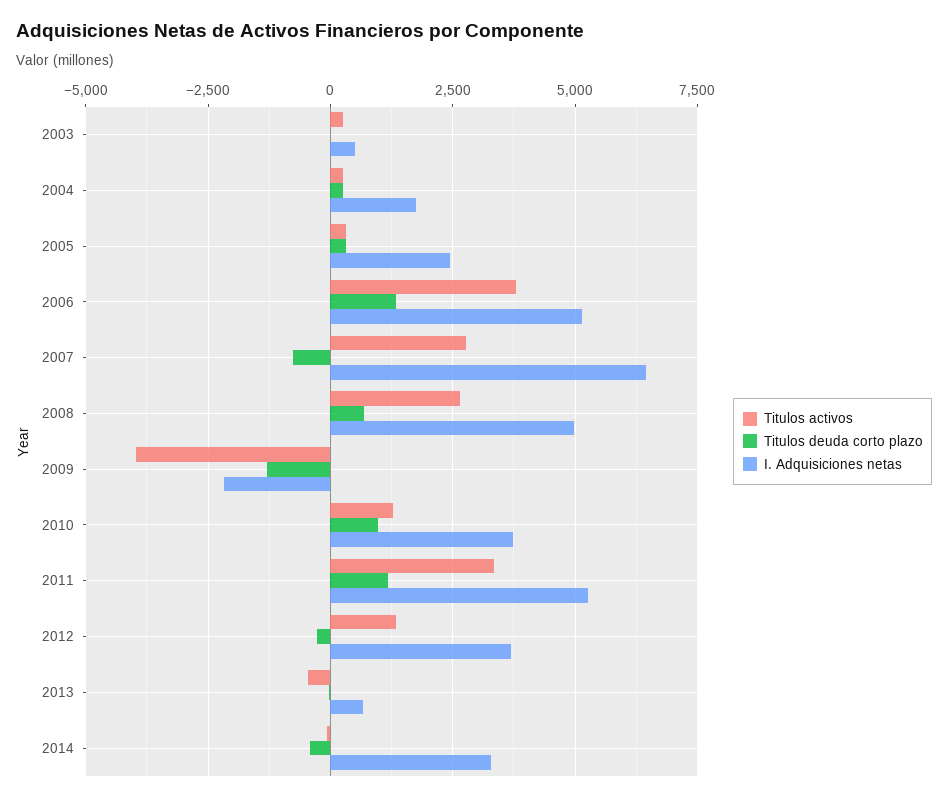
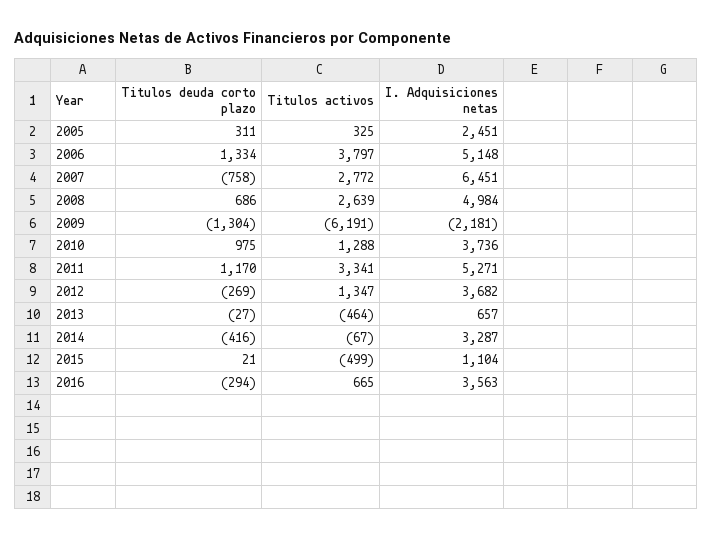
Titulos activos, 2003: 250 -> none
Titulos deuda corto plazo, 2003: 0 -> none
I. Adquisiciones netas, 2003: 500 -> none
Titulos activos, 2004: 250 -> none
Titulos deuda corto plazo, 2004: 250 -> none
I. Adquisiciones netas, 2004: 1750 -> none
Titulos activos, 2009: -4000 -> -6191
Titulos deuda corto plazo, 2015: none -> 21
Titulos activos, 2015: none -> -499
I. Adquisiciones netas, 2015: none -> 1104
Titulos deuda corto plazo, 2016: none -> -294
Titulos activos, 2016: none -> 665
I. Adquisiciones netas, 2016: none -> 3563

